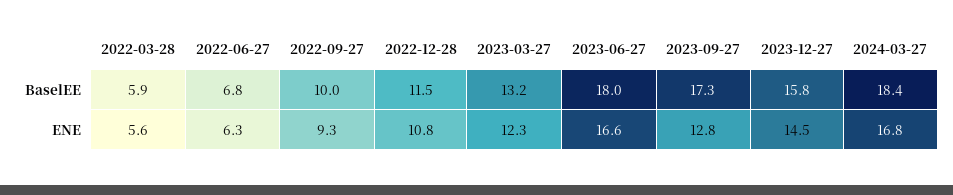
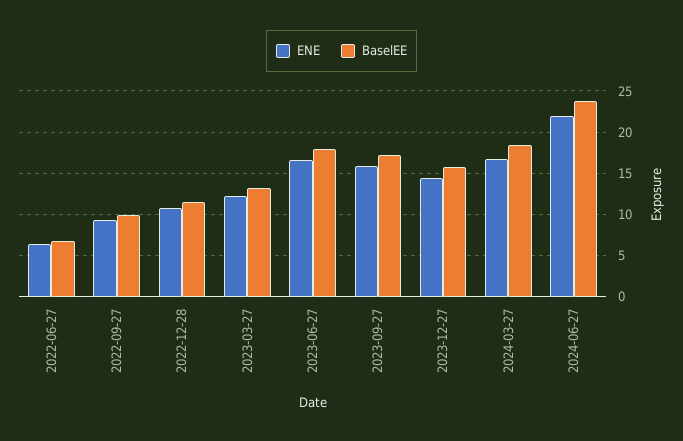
BaselEE, 2022-03-28: 5.9 -> none
ENE, 2022-03-28: 5.6 -> none
ENE, 2023-09-27: 12.8 -> 16
ENE, 2024-06-27: none -> 22
BaselEE, 2024-06-27: none -> 24

